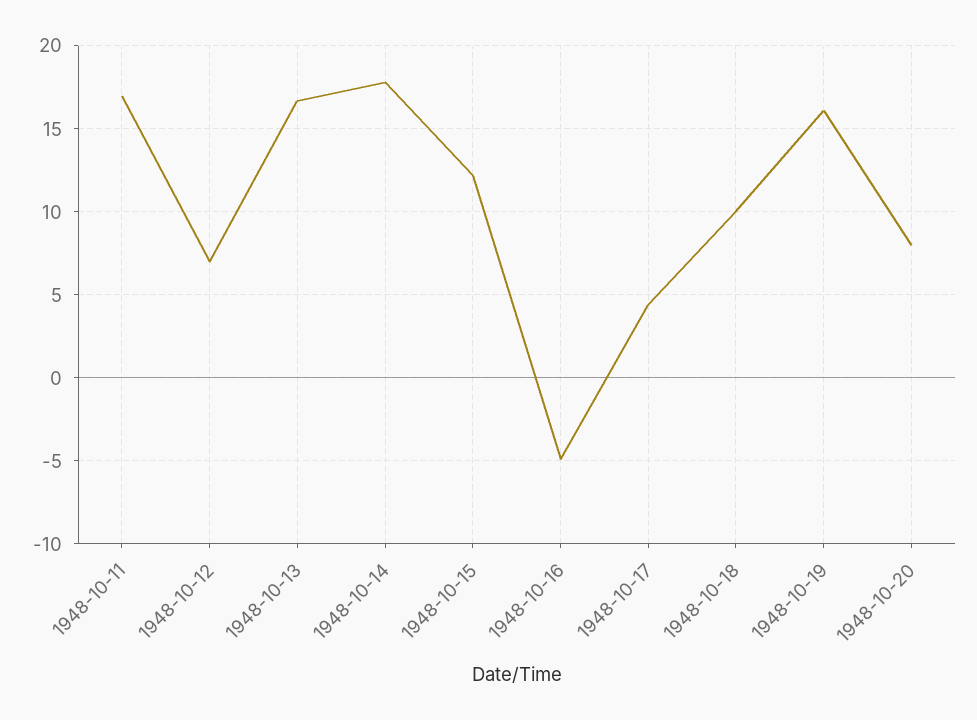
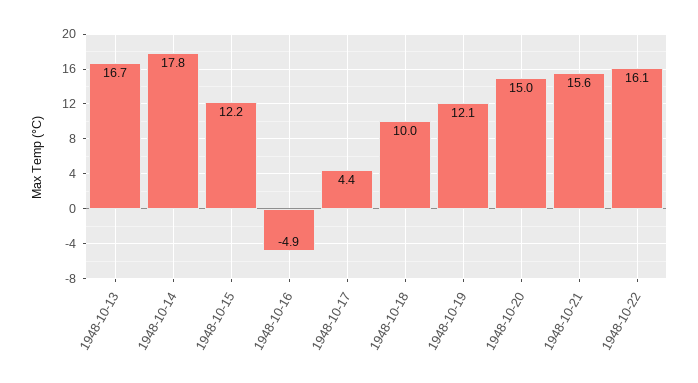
1948-10-11: 17 -> none
1948-10-12: 7 -> none
1948-10-19: 16 -> 12.1
1948-10-20: 8 -> 15
1948-10-21: none -> 15.6
1948-10-22: none -> 16.1

